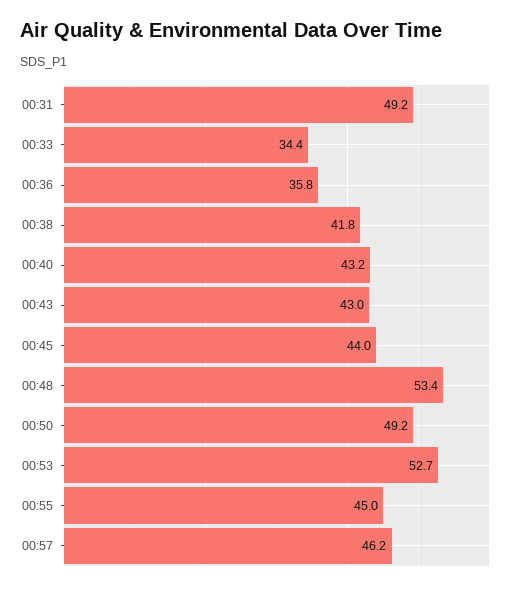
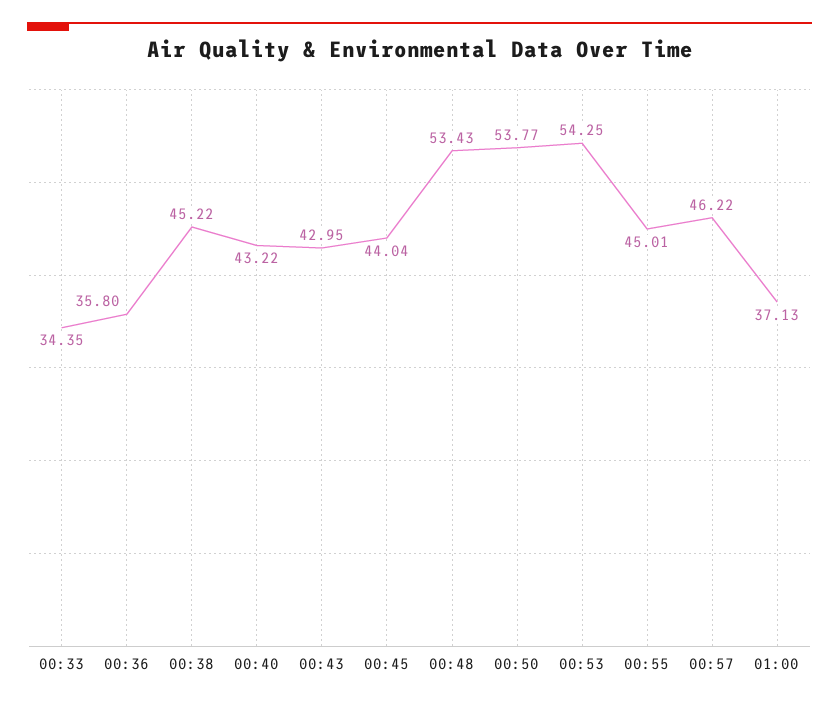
00:31: 49.2 -> none
00:38: 41.8 -> 45.22
00:50: 49.2 -> 53.77
00:53: 52.7 -> 54.25
01:00: none -> 37.13

